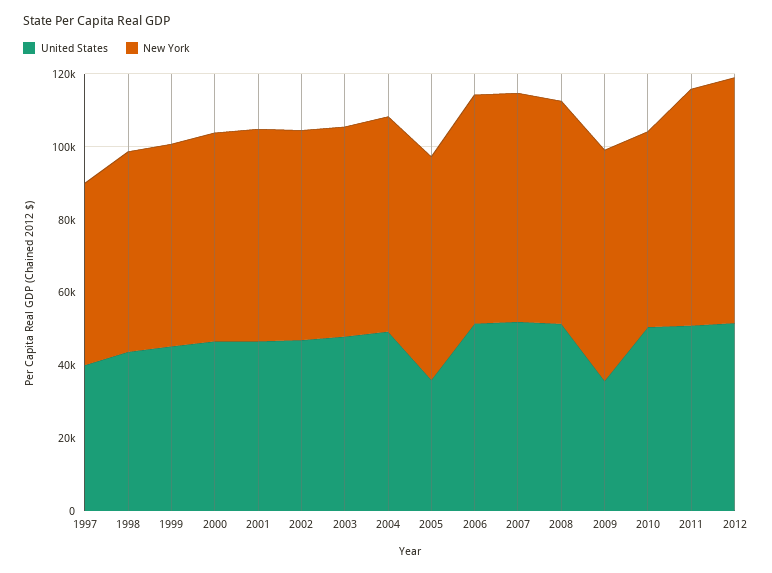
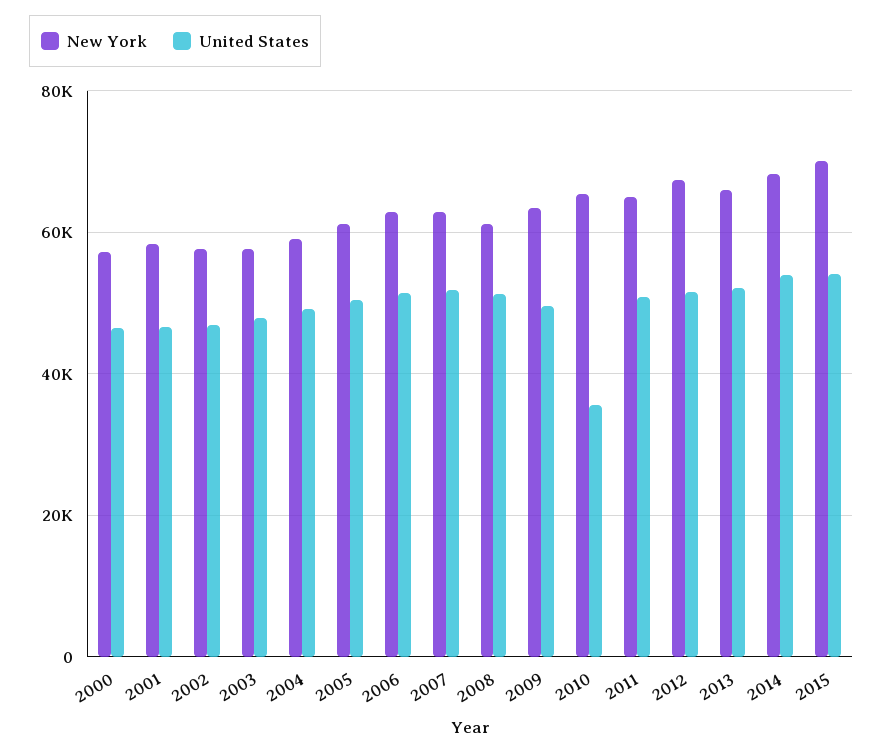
United States, 1997: 40000 -> none
New York, 1997: 50000 -> none
United States, 1998: 45000 -> none
New York, 1998: 55000 -> none
United States, 1999: 45000 -> none
New York, 1999: 55000 -> none
United States, 2005: 35000 -> 50000
United States, 2009: 35000 -> 50000
United States, 2010: 50000 -> 36000
New York, 2010: 55000 -> 66000
New York, 2013: none -> 66000
United States, 2013: none -> 52000
New York, 2014: none -> 68000
United States, 2014: none -> 54000
New York, 2015: none -> 70000
United States, 2015: none -> 54000

